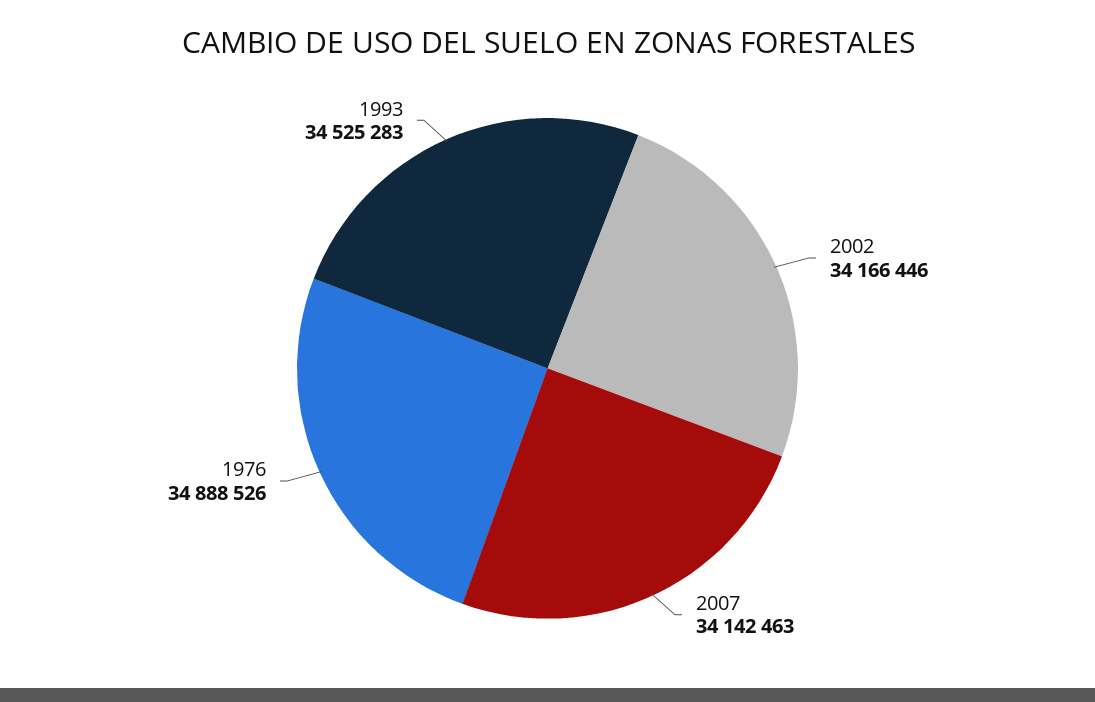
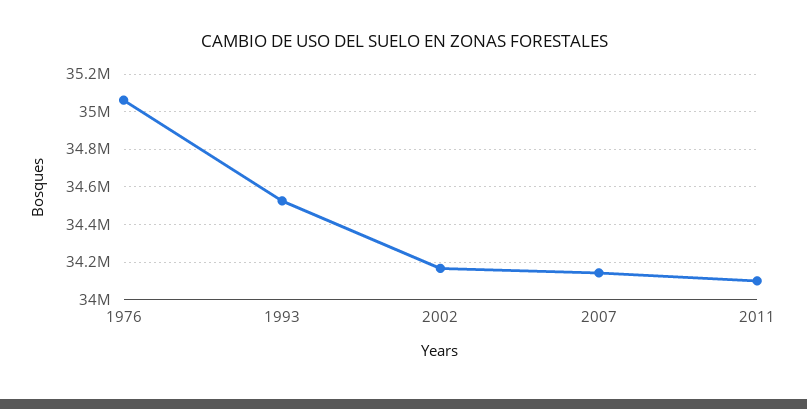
1976: 34888526 -> 35050000
2011: none -> 34100000

